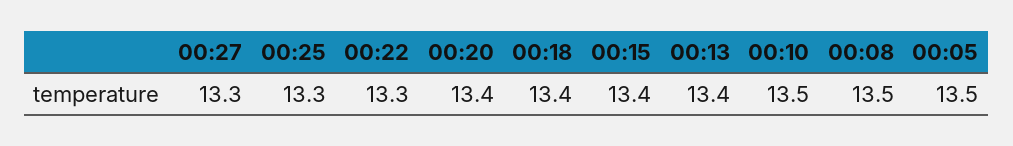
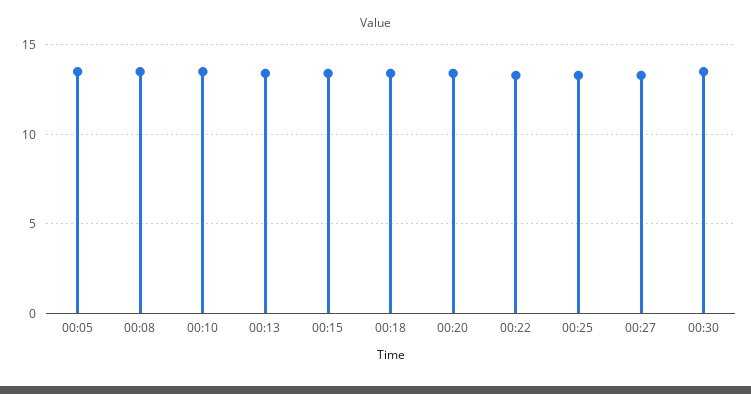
00:30: none -> 13.5

